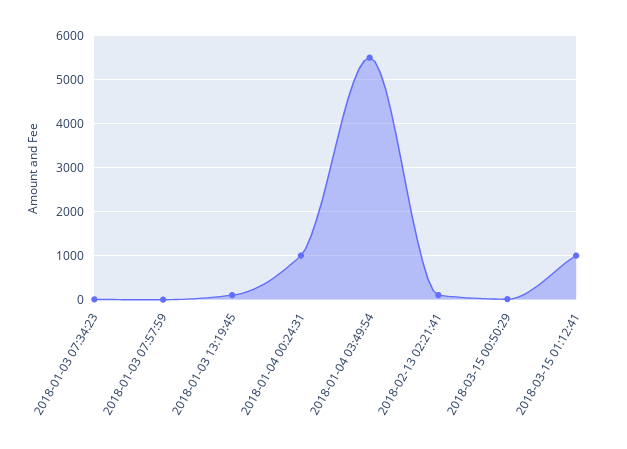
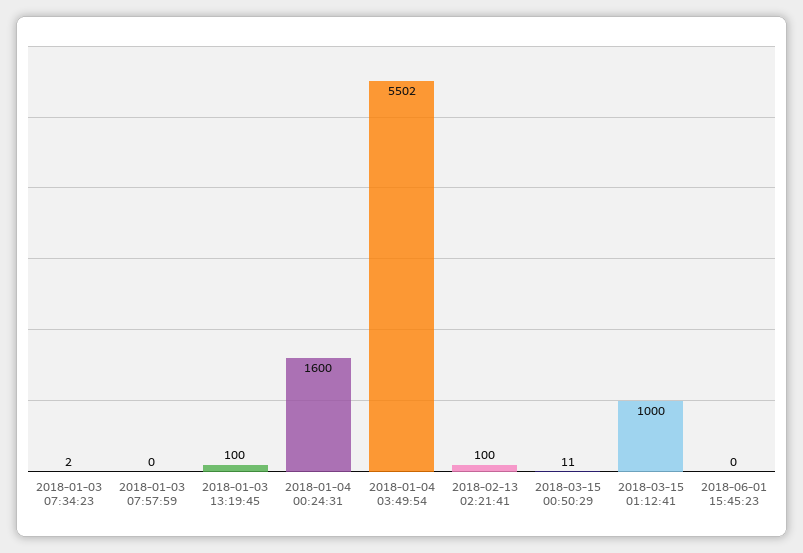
2018-01-04 00:24:31: 1000 -> 1600
2018-06-01 15:45:23: none -> 0

